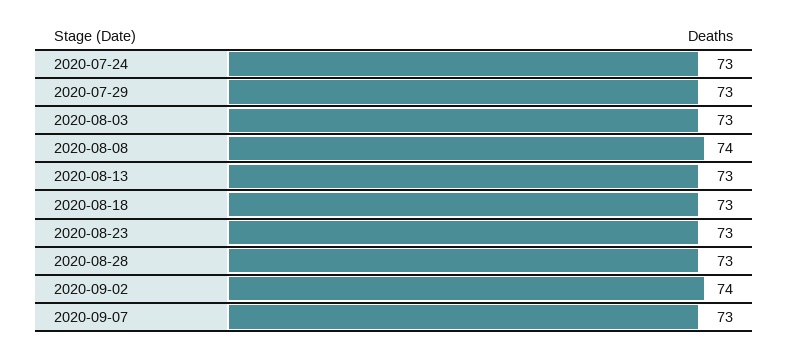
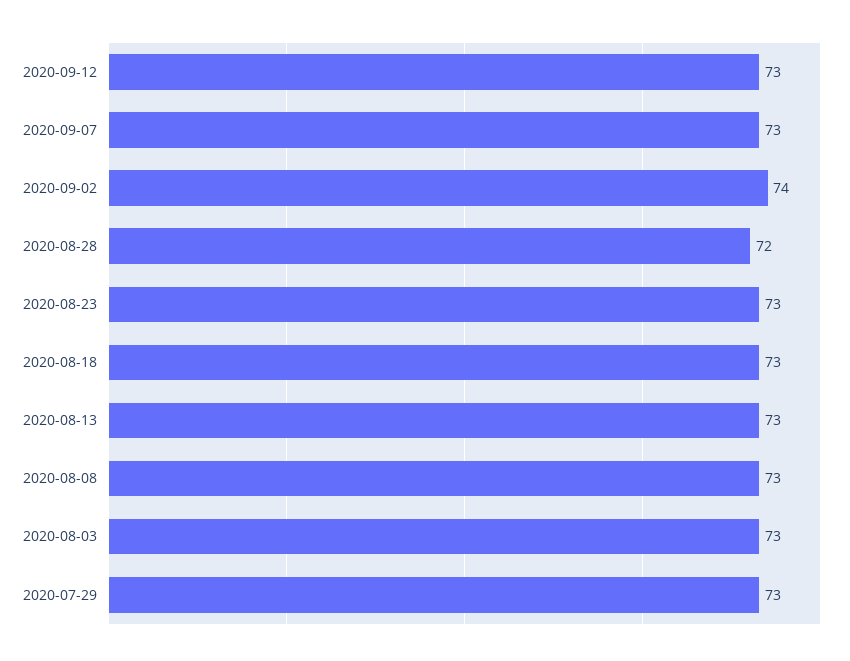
2020-07-24: 73 -> none
2020-08-08: 74 -> 73
2020-08-28: 73 -> 72
2020-09-12: none -> 73

